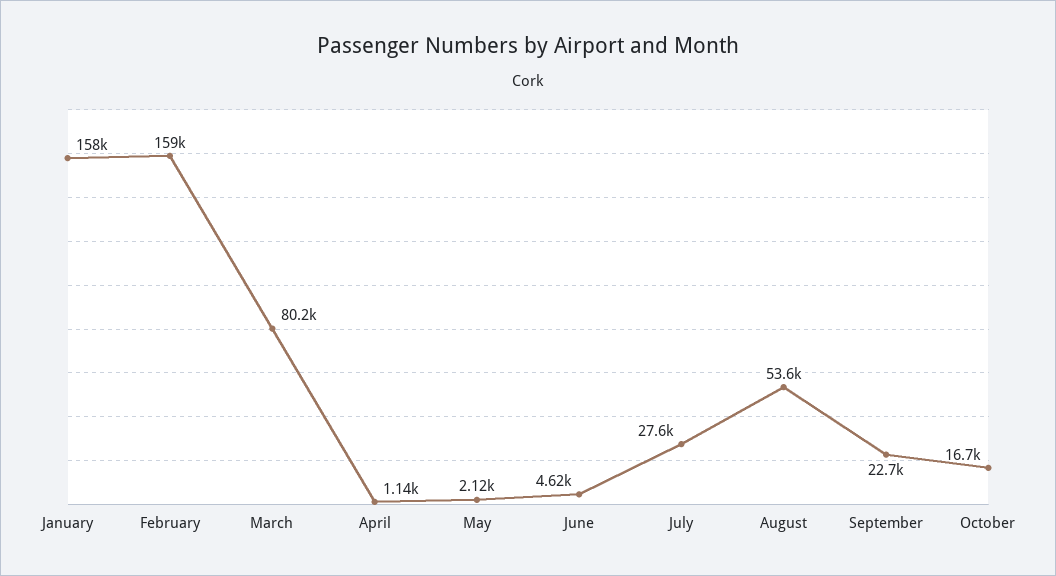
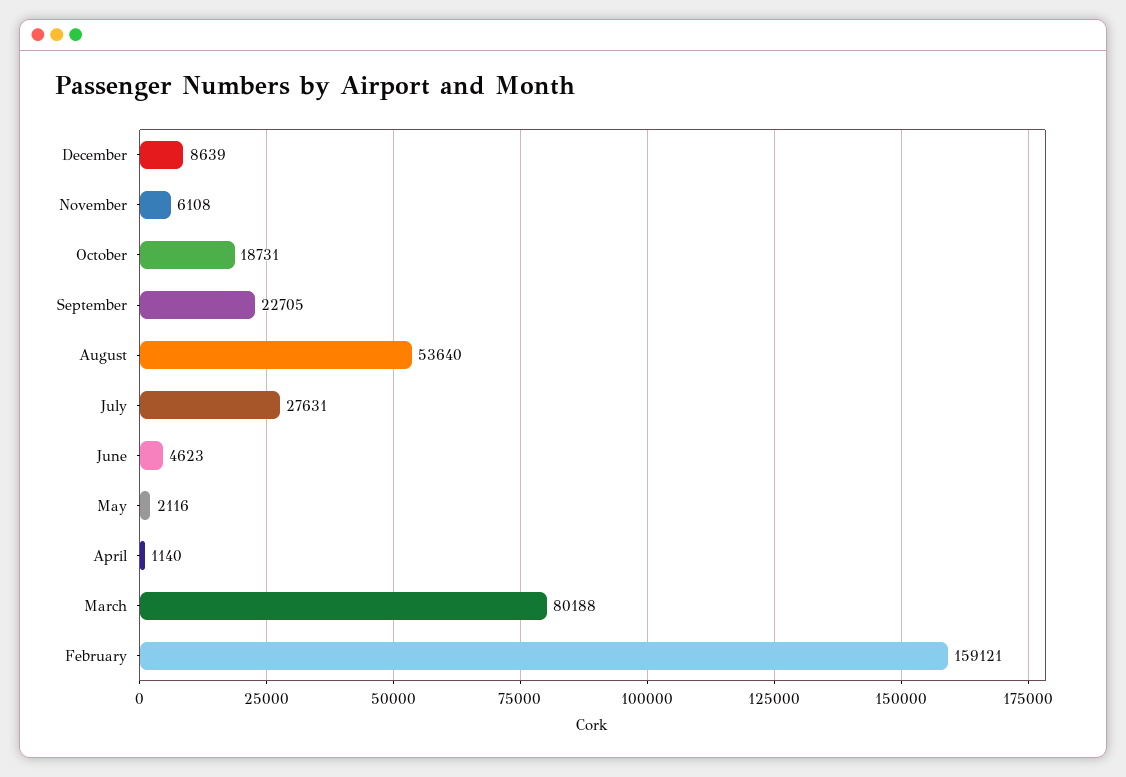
January: 158000 -> none
October: 16700 -> 18731
December: none -> 8639
November: none -> 6108

